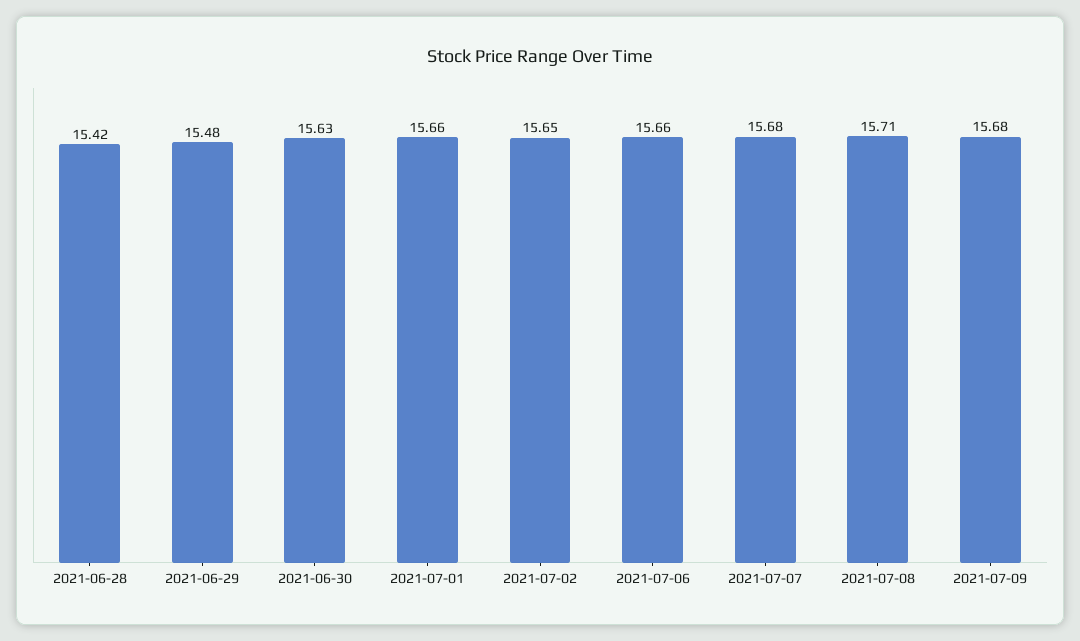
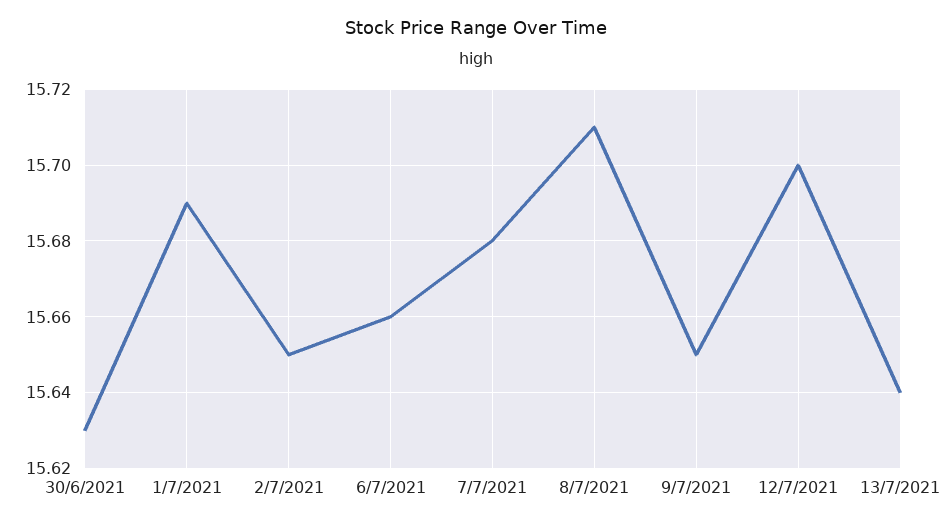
2021-06-28: 15.42 -> none
2021-06-29: 15.48 -> none
2021-07-01: 15.66 -> 15.69
2021-07-09: 15.68 -> 15.65
12/7/2021: none -> 15.7
13/7/2021: none -> 15.64

